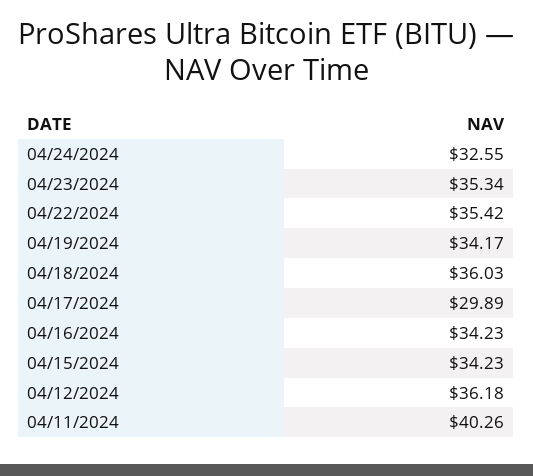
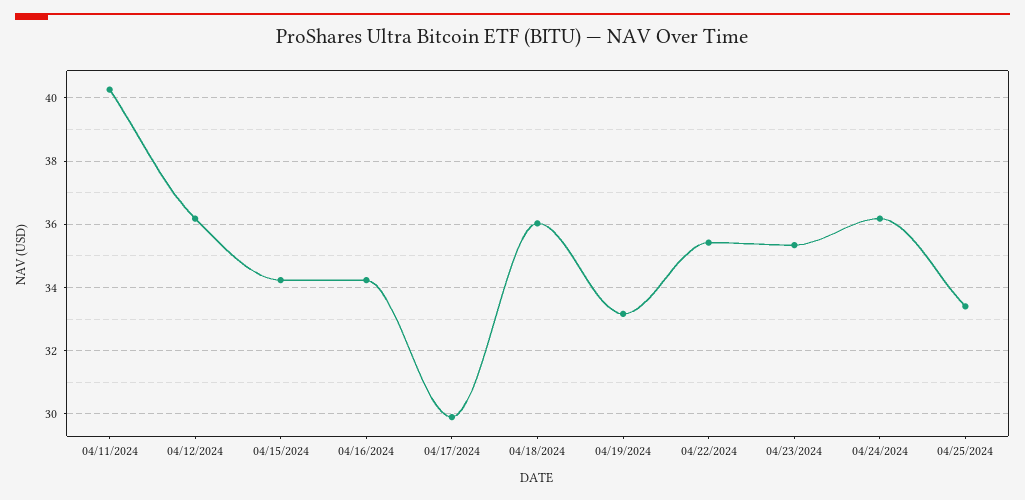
04/24/2024: 32.55 -> 36.2
04/19/2024: 34.17 -> 33.2
04/25/2024: none -> 33.4

